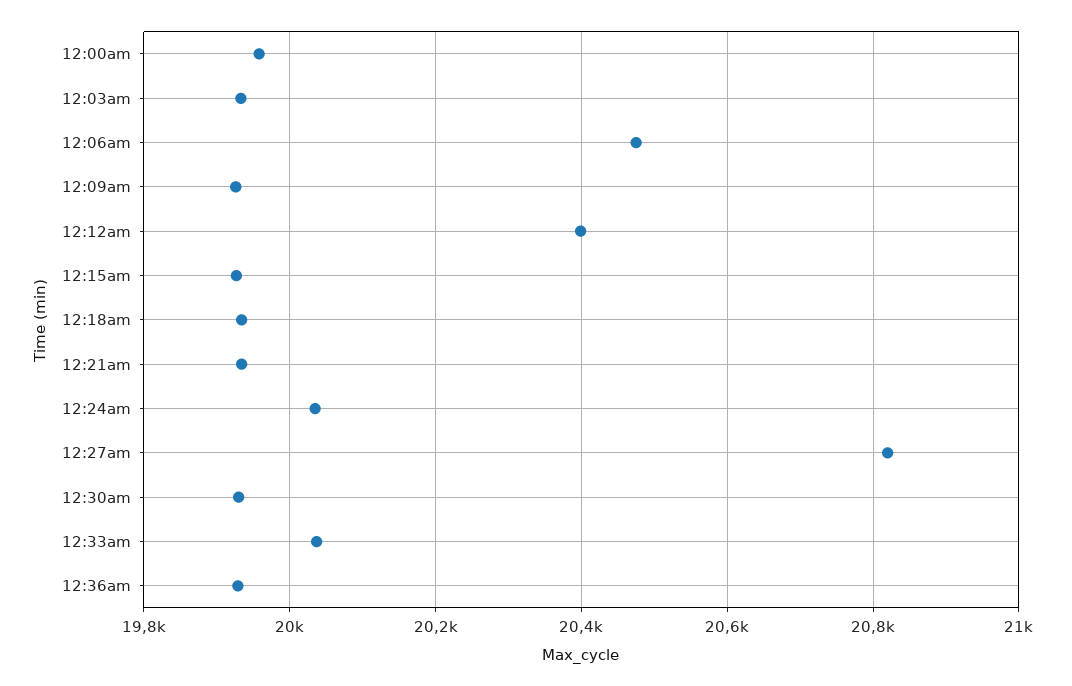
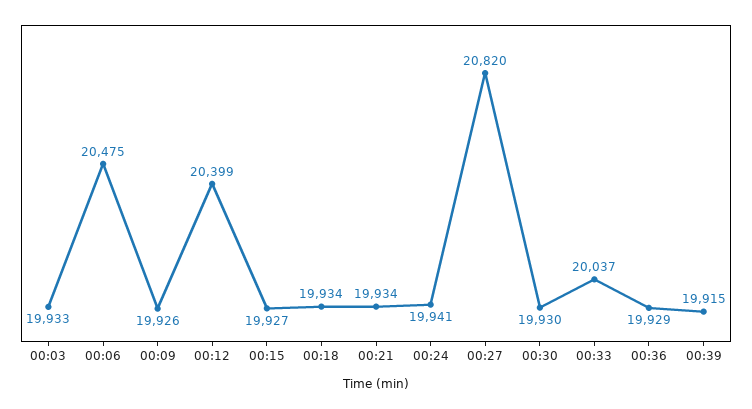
12:00am: 19960 -> none
12:24am: 20040 -> 19941
00:39: none -> 19915

